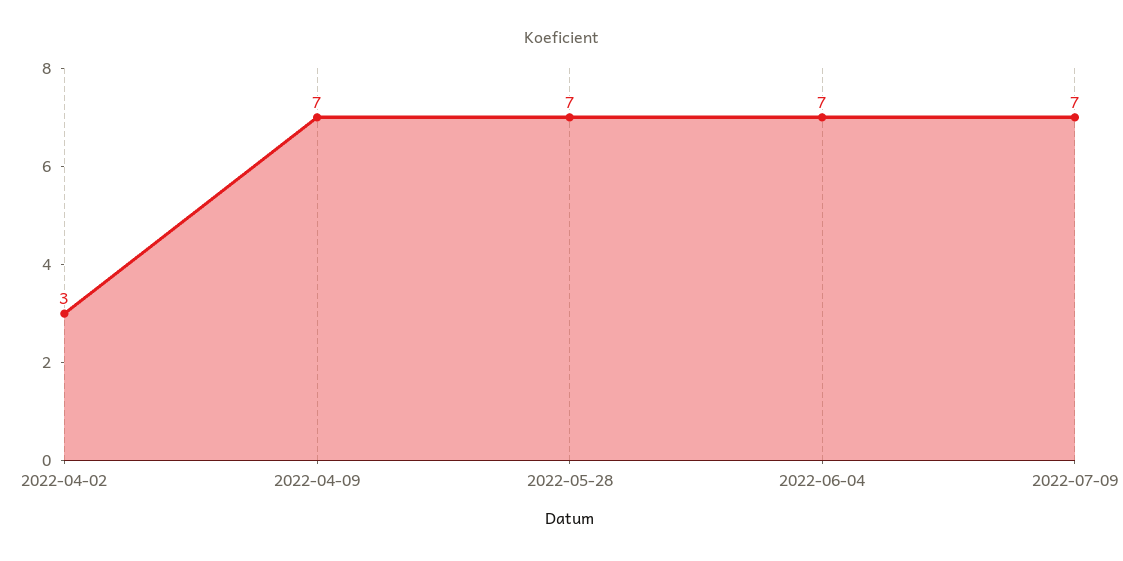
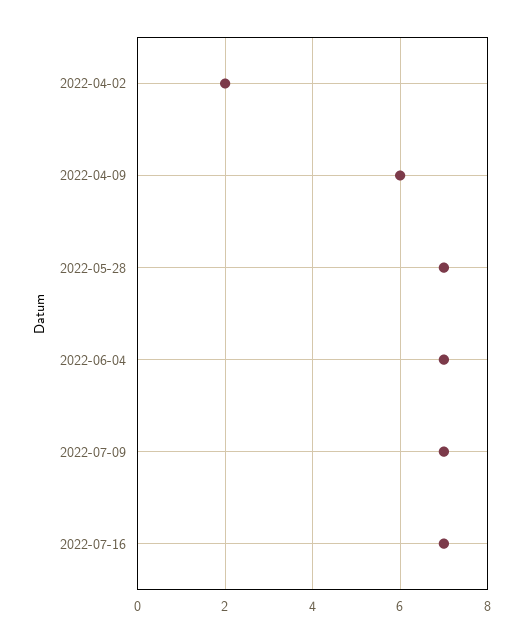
2022-04-02: 3 -> 2
2022-04-09: 7 -> 6
2022-07-16: none -> 7

